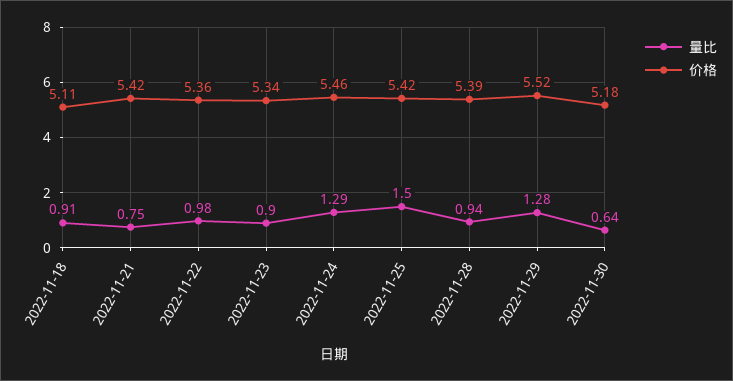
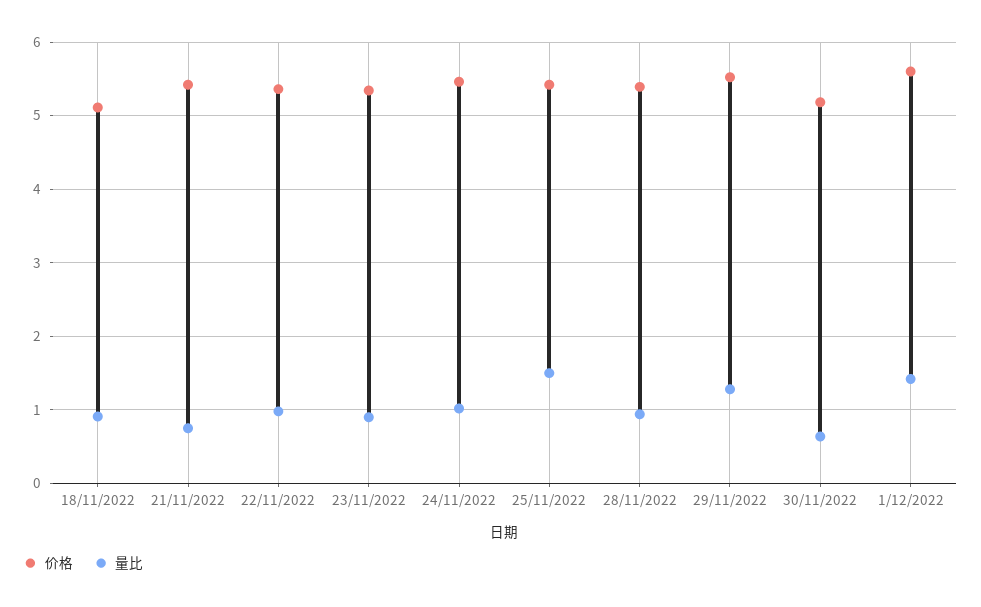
量比, 2022-11-24: 1.29 -> 1
价格, 1/12/2022: none -> 5.6
量比, 1/12/2022: none -> 1.4

